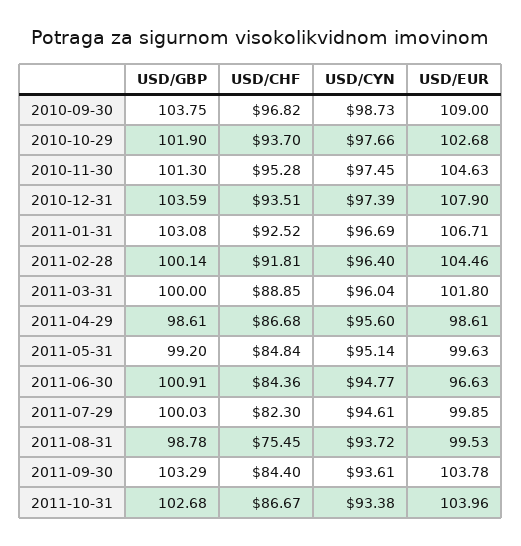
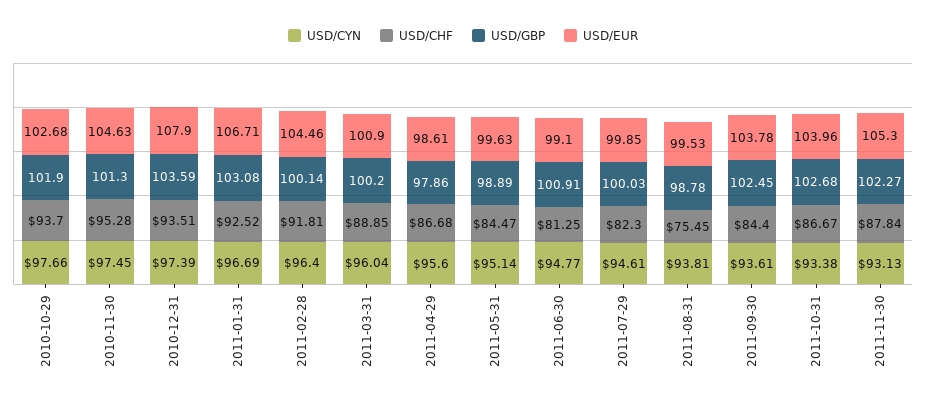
USD/GBP, 2010-09-30: 103.75 -> none
USD/CHF, 2010-09-30: 96.82 -> none
USD/CYN, 2010-09-30: 98.73 -> none
USD/EUR, 2010-09-30: 109 -> none
USD/GBP, 2011-03-31: 100 -> 100.2
USD/EUR, 2011-03-31: 101.8 -> 100.9
USD/GBP, 2011-04-29: 98.61 -> 97.86
USD/GBP, 2011-05-31: 99.2 -> 98.89
USD/CHF, 2011-05-31: 84.84 -> 84.47
USD/CHF, 2011-06-30: 84.36 -> 81.25
USD/EUR, 2011-06-30: 96.63 -> 99.1
USD/CYN, 2011-08-31: 93.72 -> 93.81
USD/GBP, 2011-09-30: 103.29 -> 102.45
USD/CYN, 2011-11-30: none -> 93.13
USD/CHF, 2011-11-30: none -> 87.84
USD/GBP, 2011-11-30: none -> 102.27
USD/EUR, 2011-11-30: none -> 105.3

